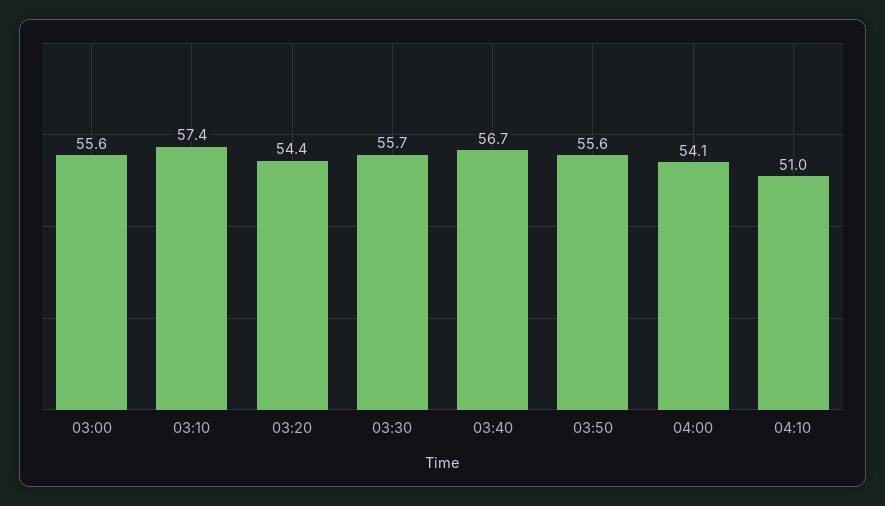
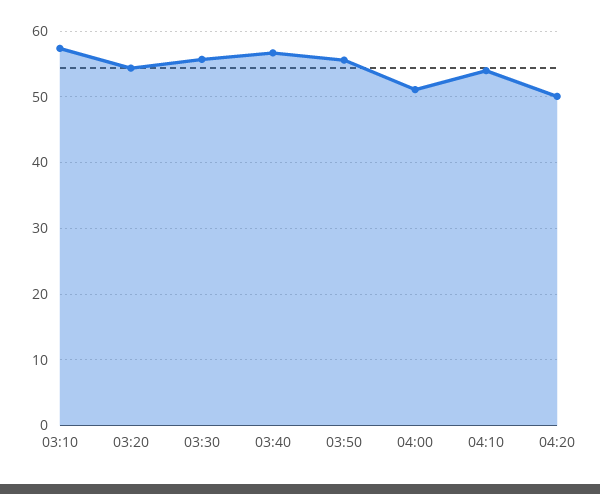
03:00: 55.6 -> none
04:00: 54.1 -> 51
04:10: 51 -> 54
04:20: none -> 50

